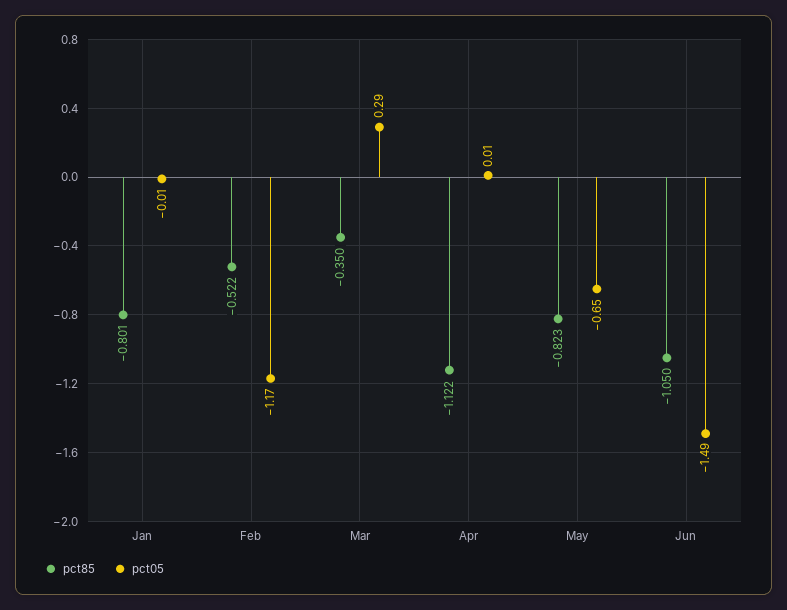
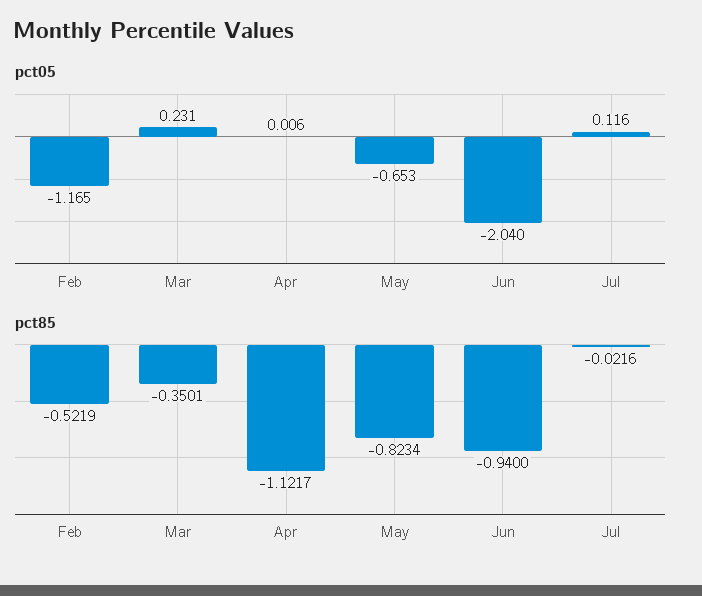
pct85, Jan: -0.801 -> none
pct05, Jan: -0.01 -> none
pct05, Mar: 0.29 -> 0.231
pct85, Jun: -1.05 -> -0.94
pct05, Jun: -1.49 -> -2.04
pct05, Jul: none -> 0.116
pct85, Jul: none -> -0.0216

